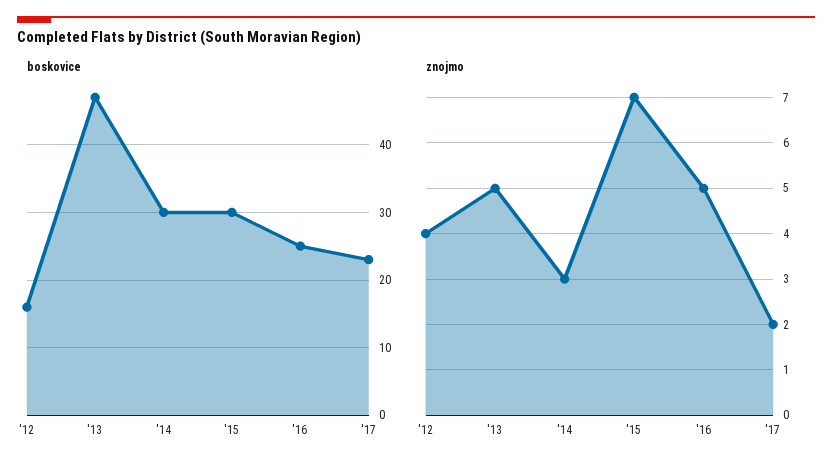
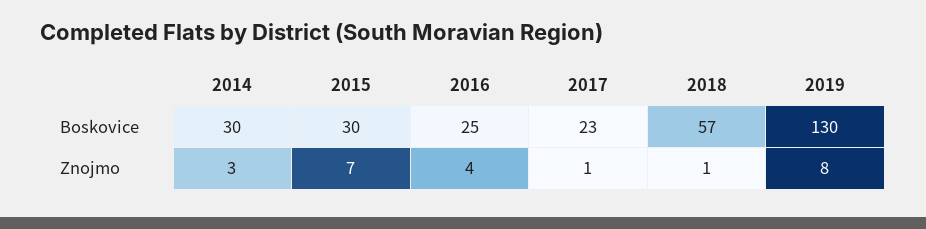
boskovice, '12: 16 -> none
boskovice, '13: 47 -> none
znojmo, '12: 4 -> none
znojmo, '13: 5 -> none
znojmo, '16: 5 -> 4
znojmo, '17: 2 -> 1
boskovice, 2018: none -> 57
boskovice, 2019: none -> 130
znojmo, 2018: none -> 1
znojmo, 2019: none -> 8

